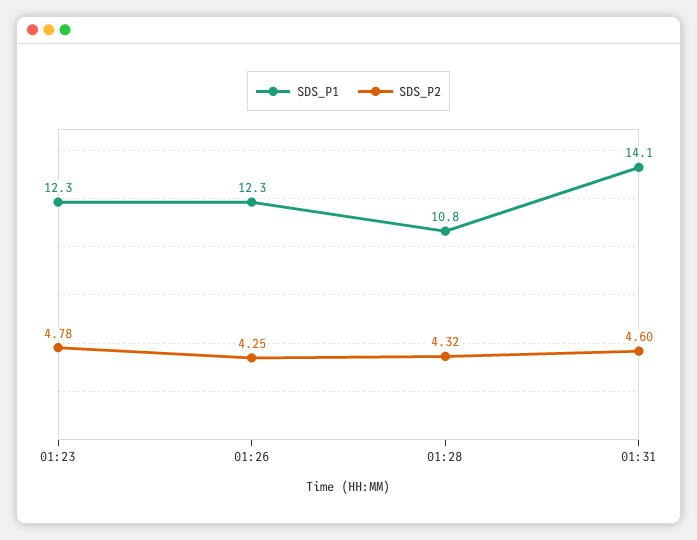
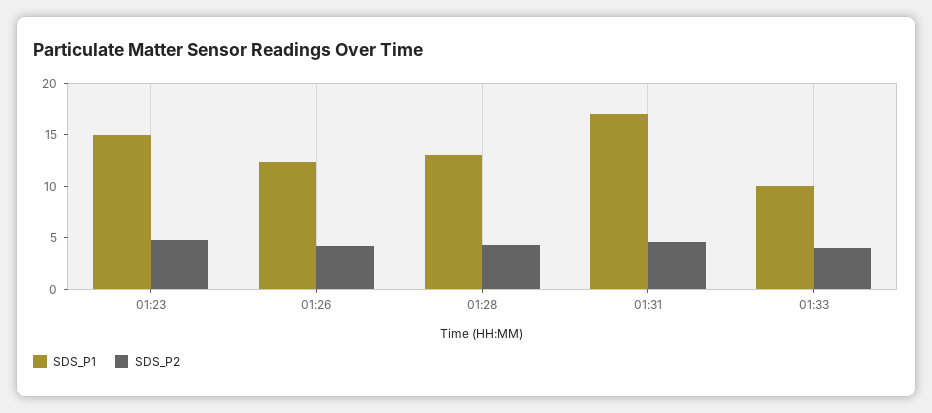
SDS_P1, 01:23: 12.3 -> 15
SDS_P1, 01:28: 10.8 -> 13
SDS_P1, 01:31: 14.1 -> 17
SDS_P1, 01:33: none -> 10
SDS_P2, 01:33: none -> 4

